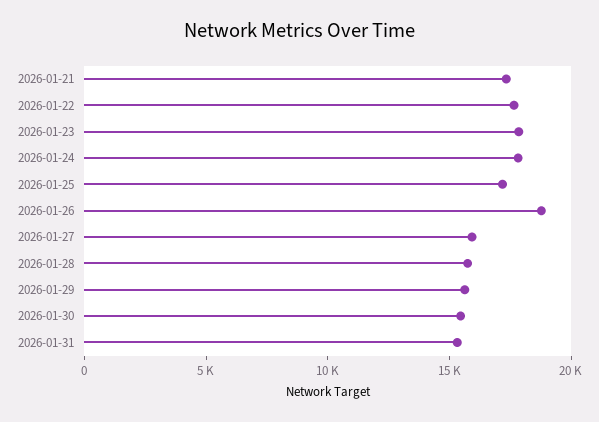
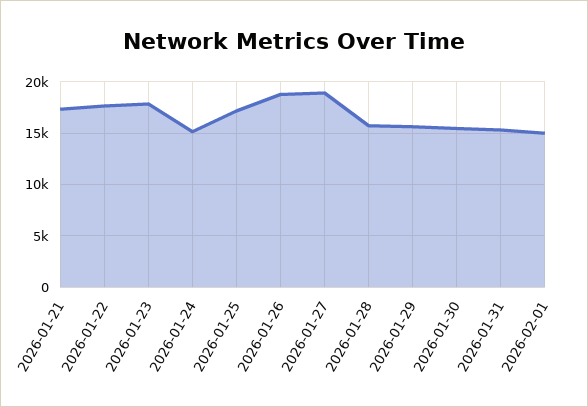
2026-01-24: 18000 -> 15000
2026-01-27: 16000 -> 19000
2026-02-01: none -> 15000

